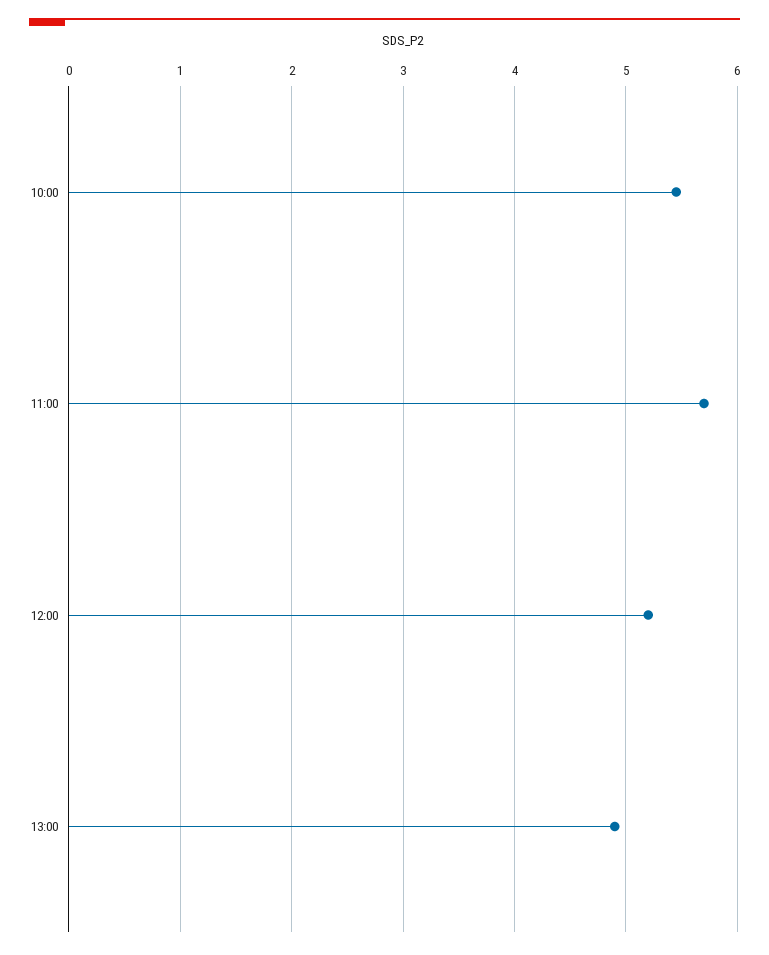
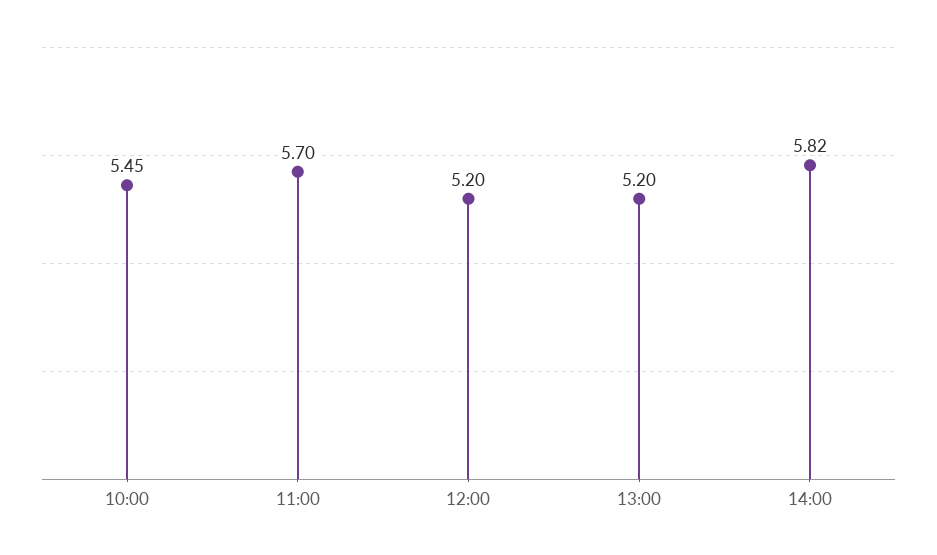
13:00: 4.9 -> 5.2
14:00: none -> 5.82

